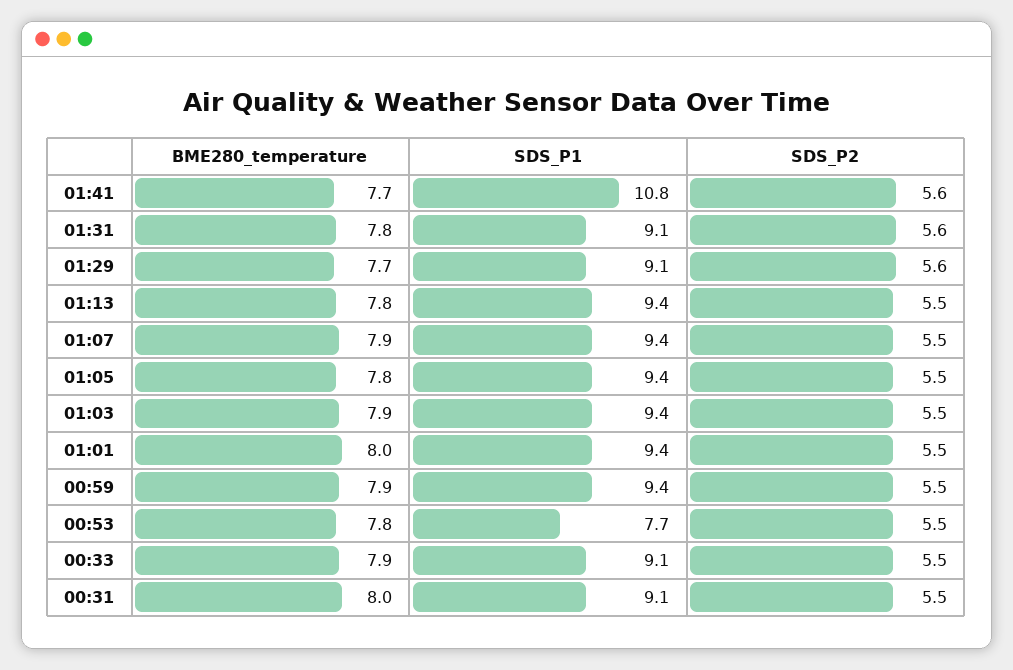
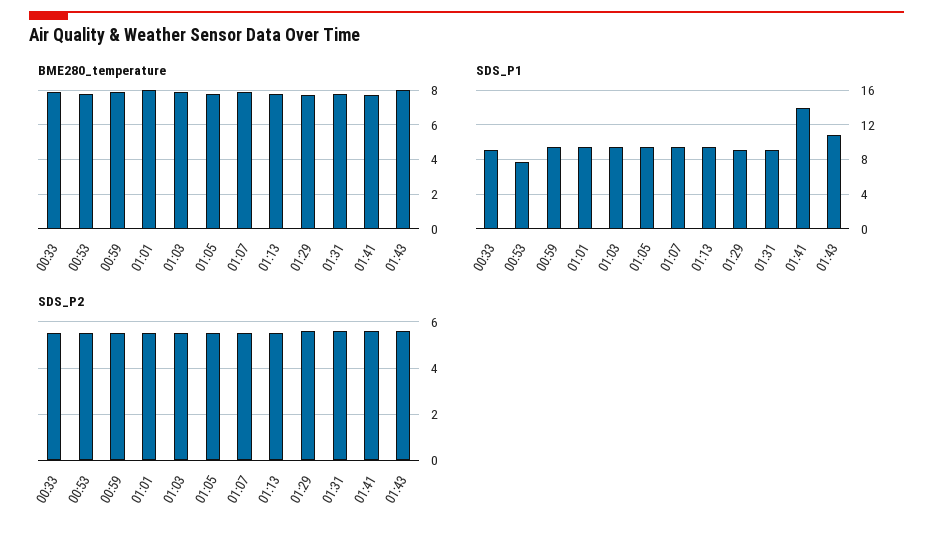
SDS_P1, 01:41: 10.8 -> 14
BME280_temperature, 00:31: 8 -> none
SDS_P1, 00:31: 9.1 -> none
SDS_P2, 00:31: 5.5 -> none
BME280_temperature, 01:43: none -> 8
SDS_P1, 01:43: none -> 11
SDS_P2, 01:43: none -> 5.5

